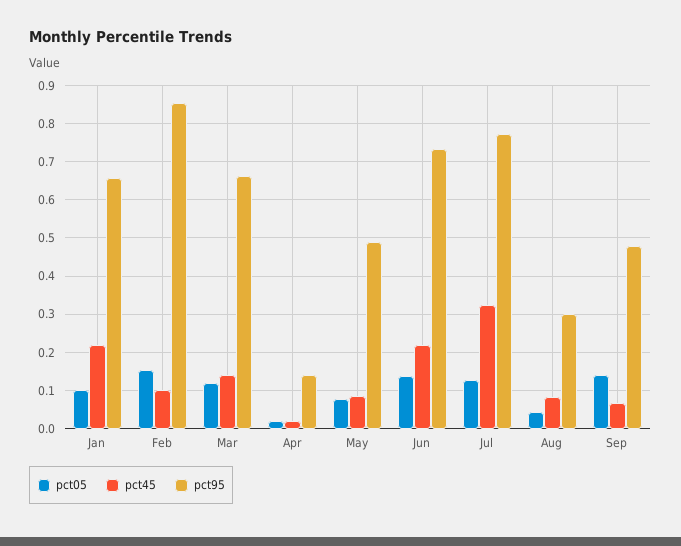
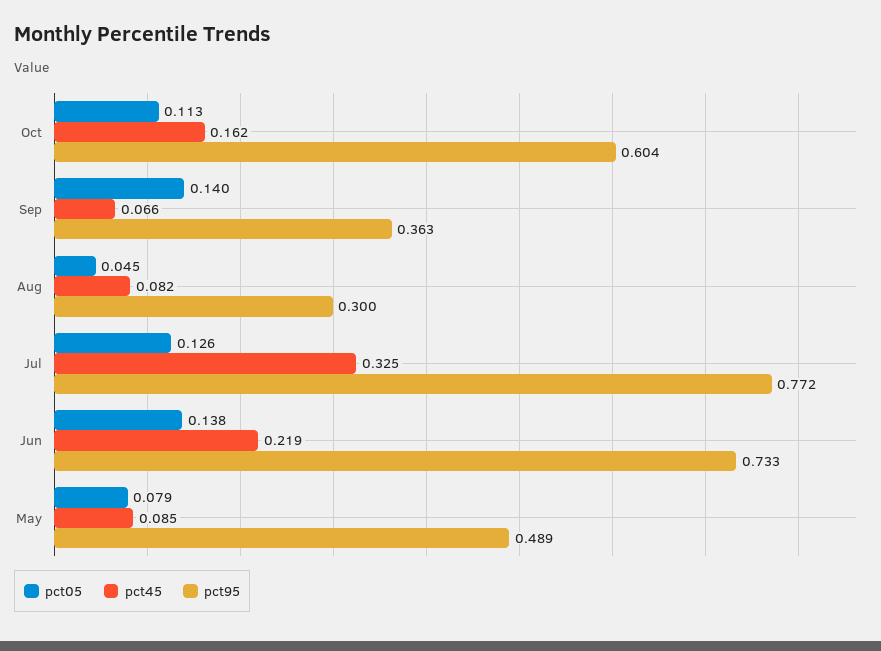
pct05, Jan: 0.1 -> none
pct45, Jan: 0.22 -> none
pct95, Jan: 0.66 -> none
pct05, Feb: 0.16 -> none
pct45, Feb: 0.1 -> none
pct95, Feb: 0.86 -> none
pct05, Mar: 0.12 -> none
pct45, Mar: 0.14 -> none
pct95, Mar: 0.66 -> none
pct05, Apr: 0.02 -> none
pct45, Apr: 0.02 -> none
pct95, Apr: 0.14 -> none
pct95, Sep: 0.48 -> 0.363
pct05, Oct: none -> 0.113
pct45, Oct: none -> 0.162
pct95, Oct: none -> 0.604

